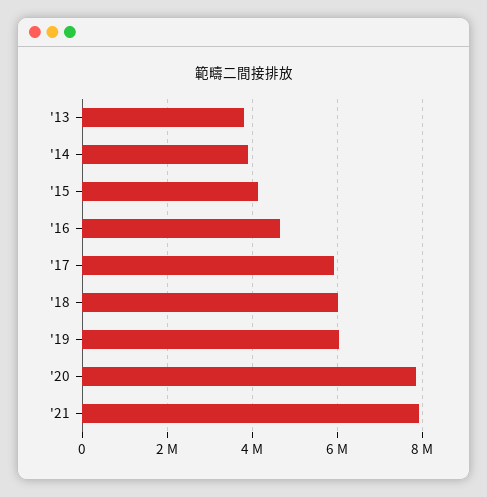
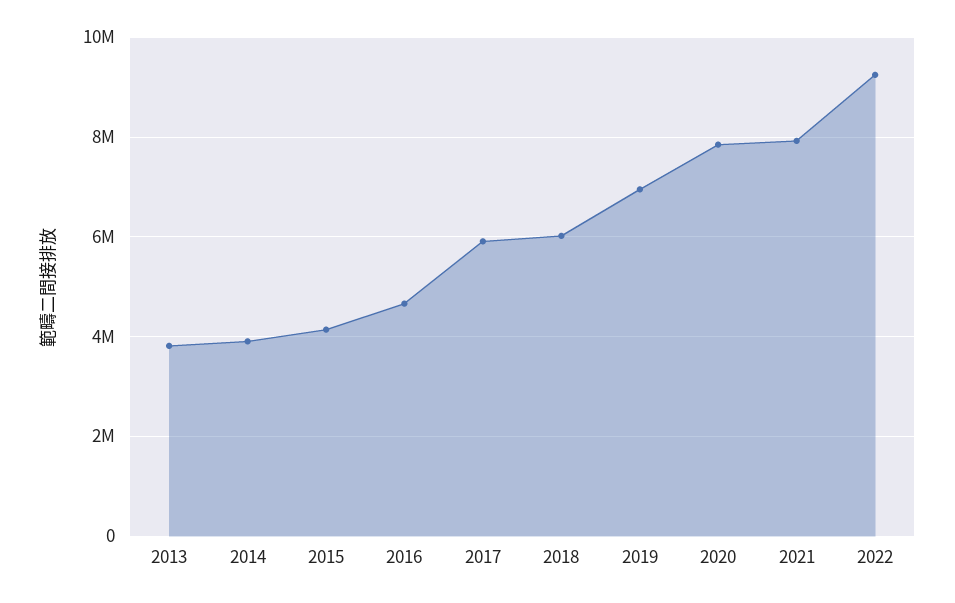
'19: 6000000 -> 7000000
2022: none -> 9200000

